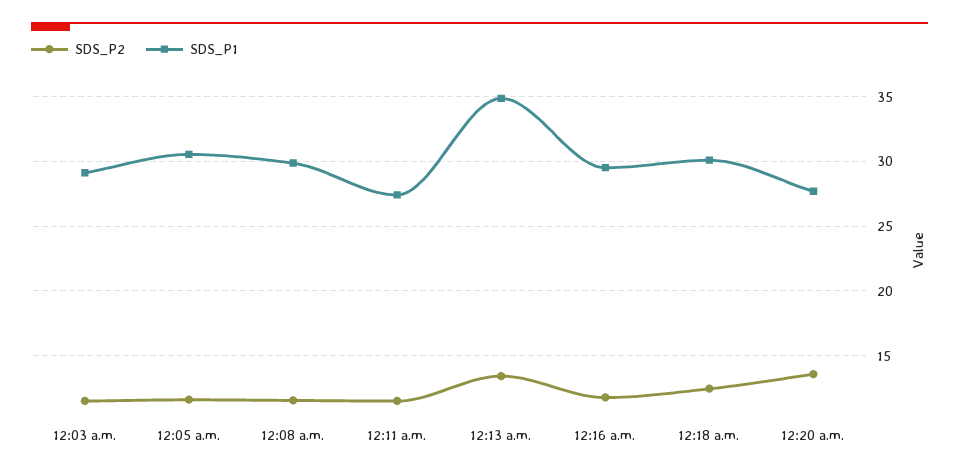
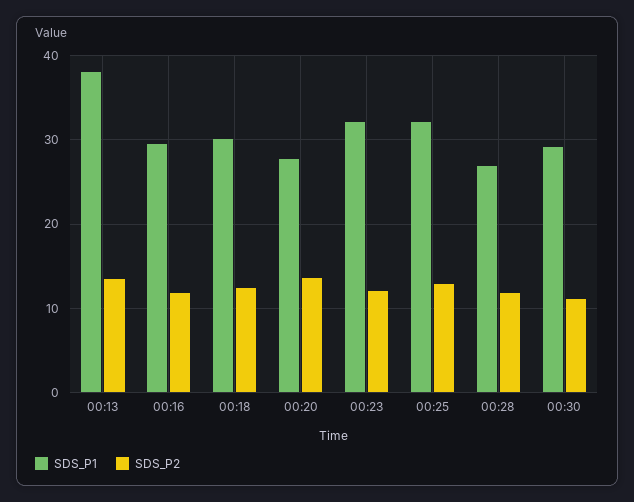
SDS_P2, 12:03 a.m.: 11.5 -> none
SDS_P1, 12:03 a.m.: 29 -> none
SDS_P2, 12:05 a.m.: 11.5 -> none
SDS_P1, 12:05 a.m.: 30.5 -> none
SDS_P2, 12:08 a.m.: 11.5 -> none
SDS_P1, 12:08 a.m.: 30 -> none
SDS_P2, 12:11 a.m.: 11.5 -> none
SDS_P1, 12:11 a.m.: 27.5 -> none
SDS_P1, 12:13 a.m.: 35 -> 38
SDS_P1, 00:23: none -> 32
SDS_P2, 00:23: none -> 12
SDS_P1, 00:25: none -> 32
SDS_P2, 00:25: none -> 13
SDS_P1, 00:28: none -> 27
SDS_P2, 00:28: none -> 12
SDS_P1, 00:30: none -> 29
SDS_P2, 00:30: none -> 11

